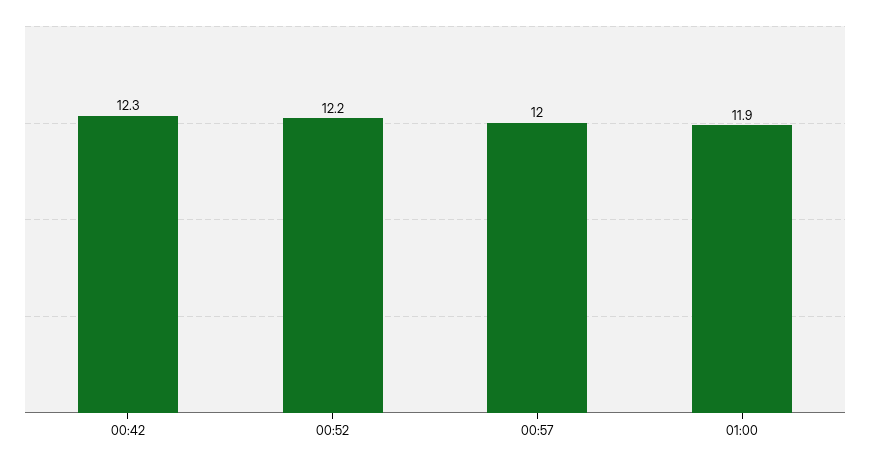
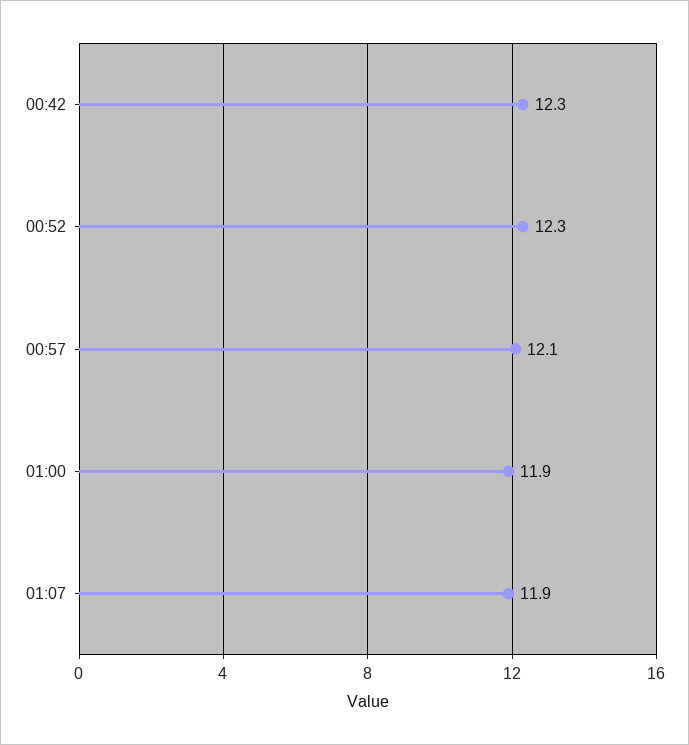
00:52: 12.2 -> 12.3
00:57: 12 -> 12.1
01:07: none -> 11.9

